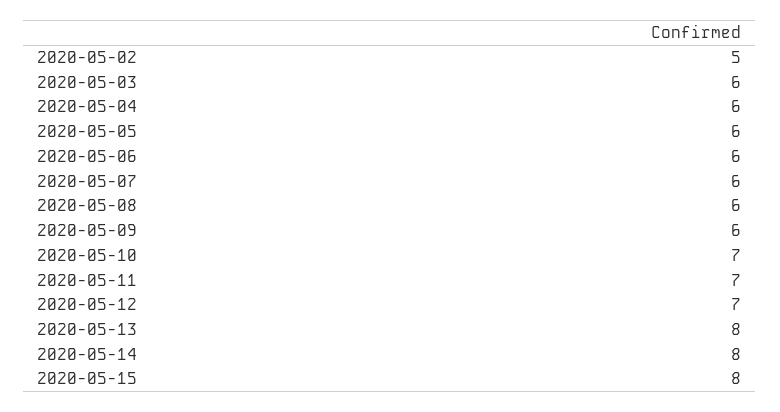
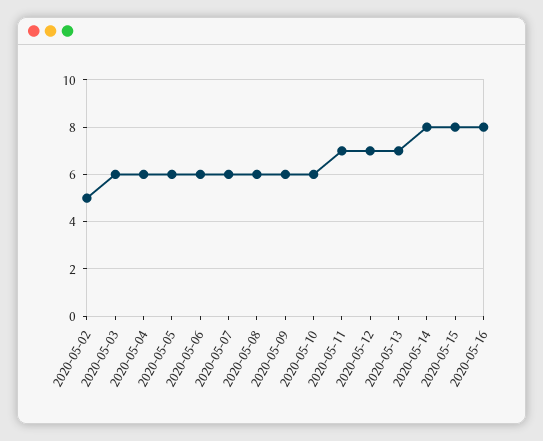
2020-05-10: 7 -> 6
2020-05-13: 8 -> 7
2020-05-16: none -> 8

